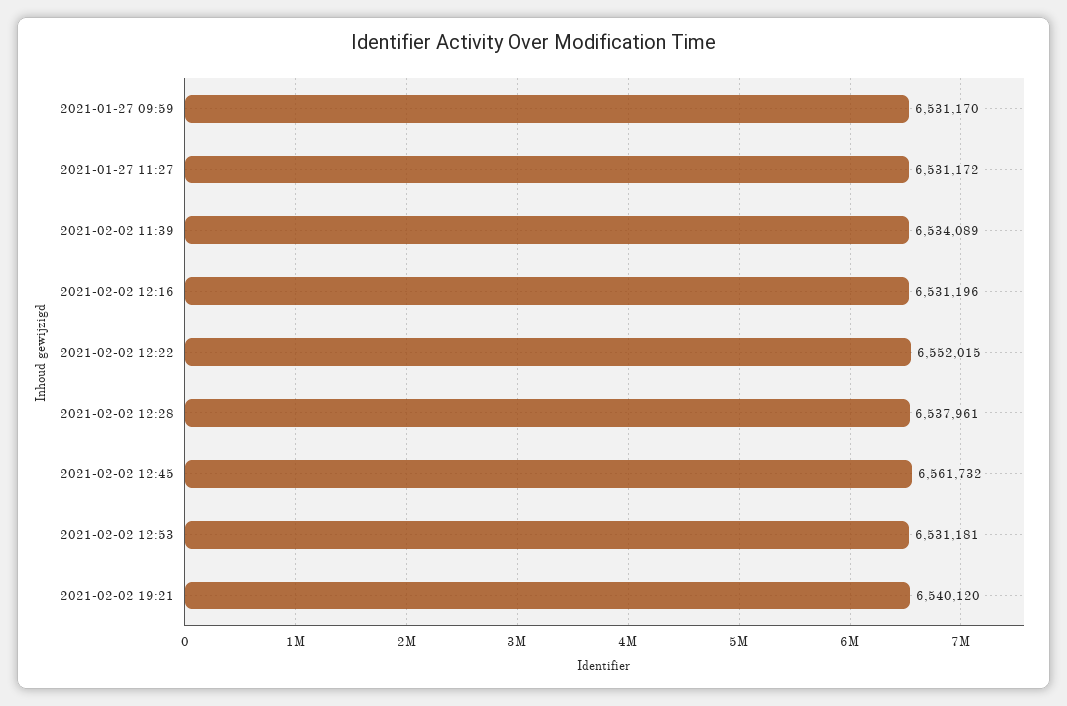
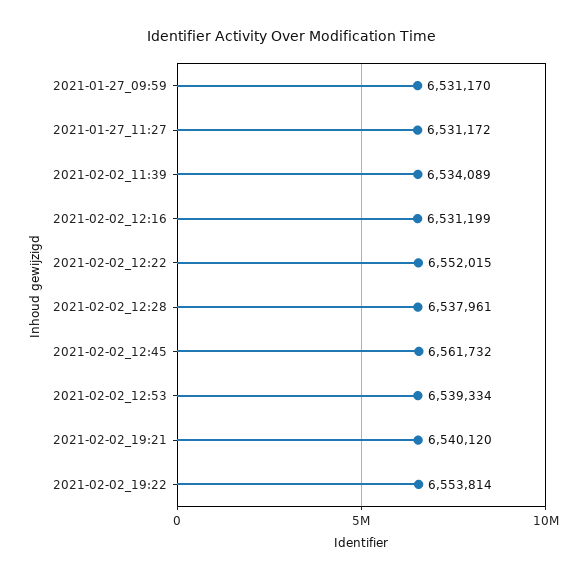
2021-02-02 12:16: 6531196 -> 6531199
2021-02-02 12:53: 6531181 -> 6539334
2021-02-02_19:22: none -> 6553814

